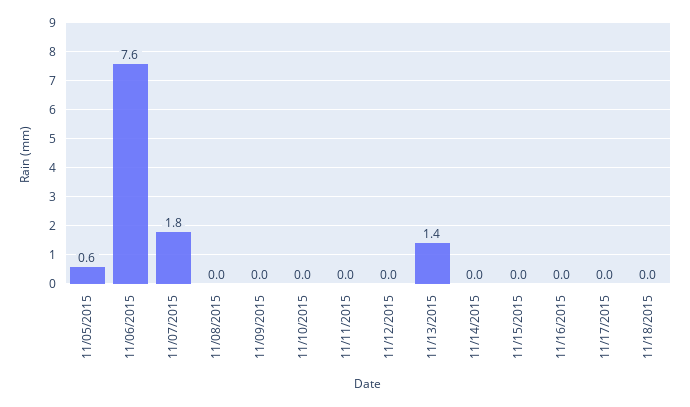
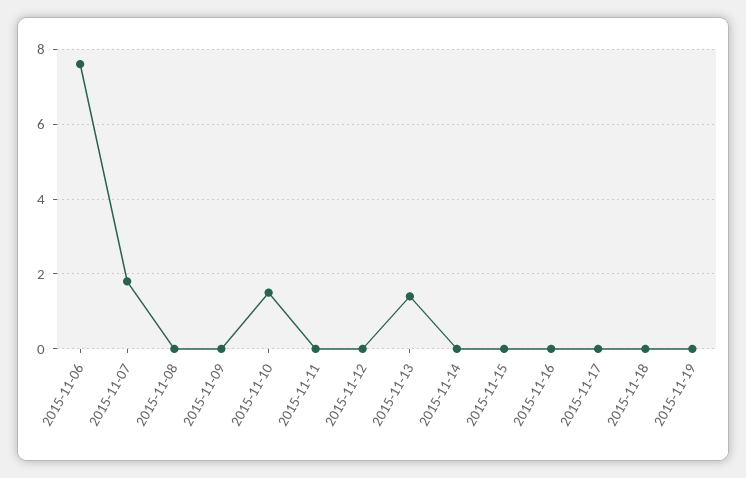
11/05/2015: 0.6 -> none
11/10/2015: 0 -> 1.5
2015-11-19: none -> 0

